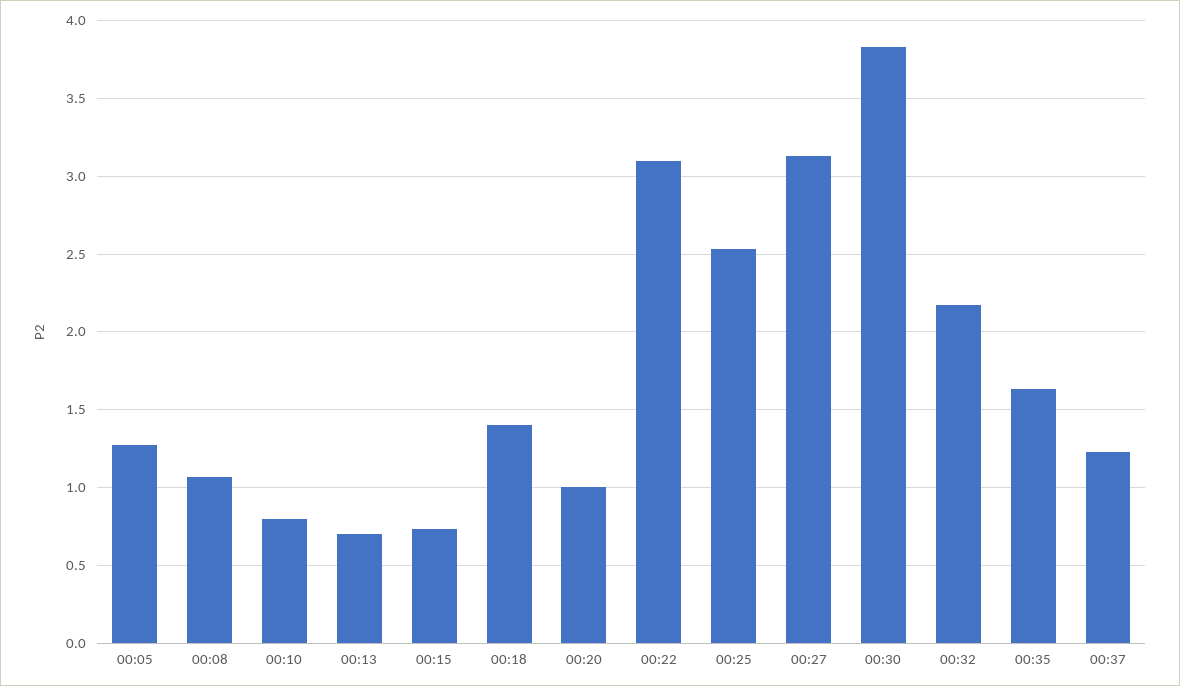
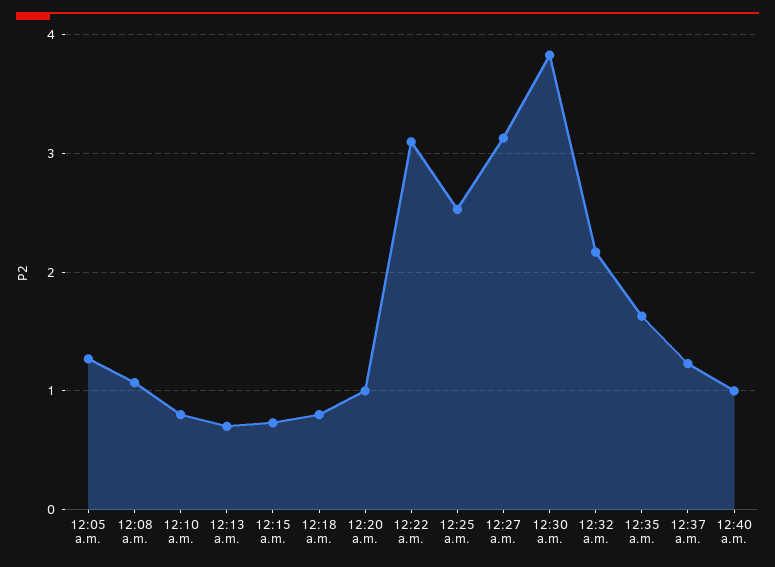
00:18: 1.4 -> 0.8
12:40 a.m.: none -> 1

